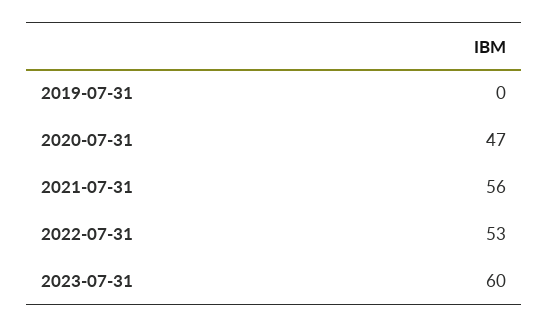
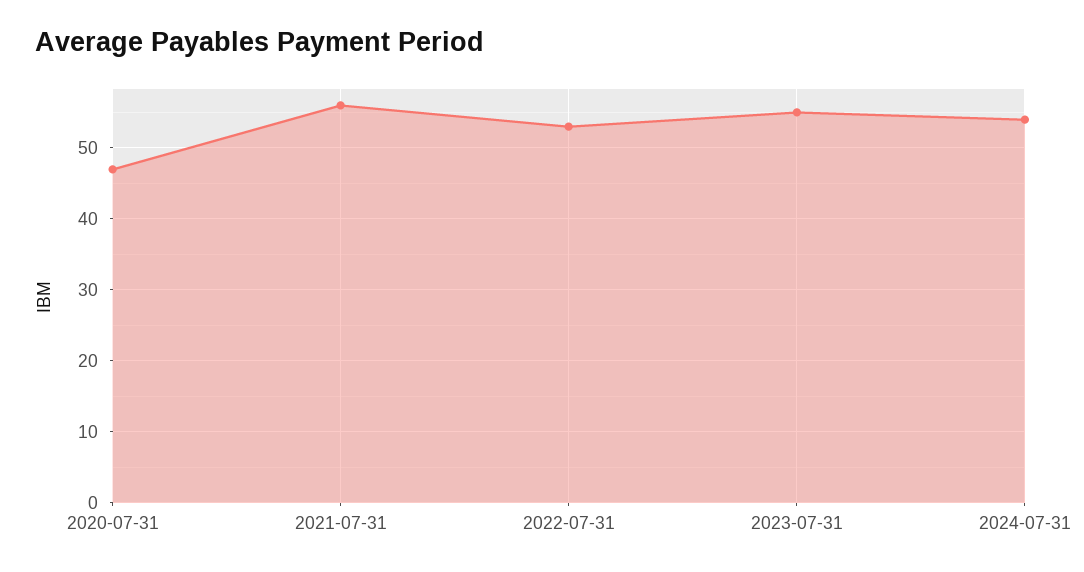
2019-07-31: 0 -> none
2023-07-31: 60 -> 55
2024-07-31: none -> 54

